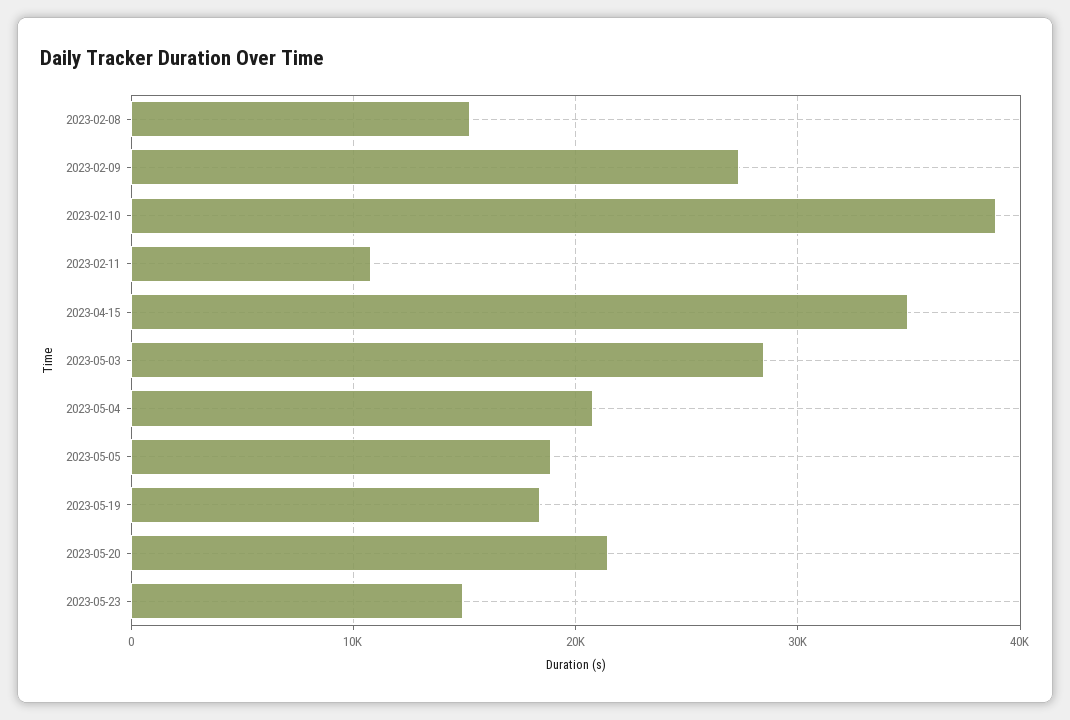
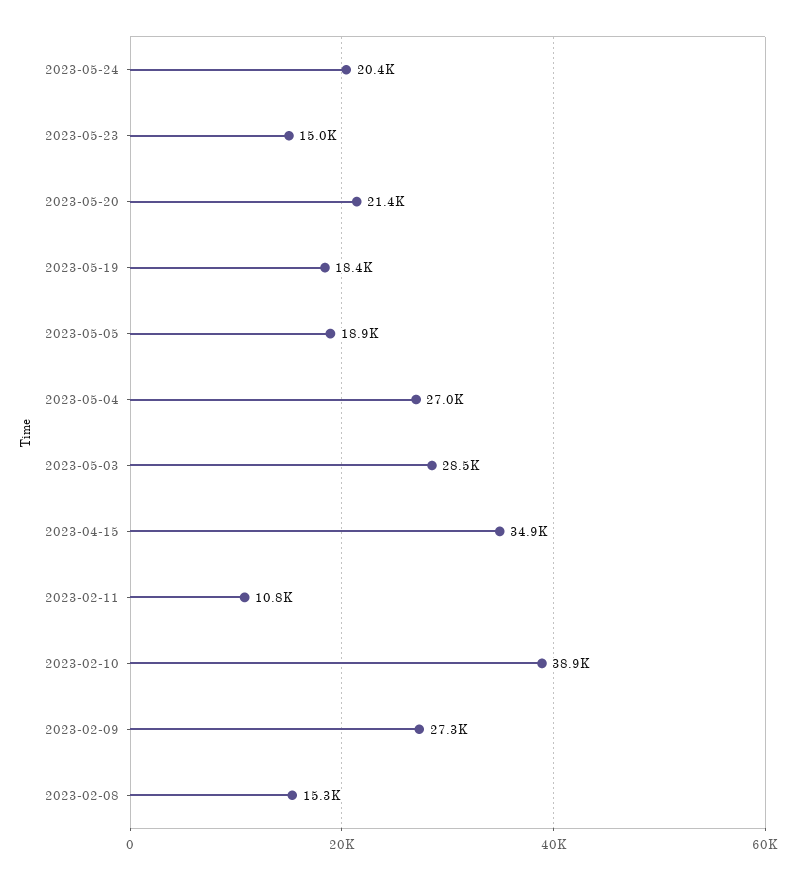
2023-05-04: 21000 -> 27000
2023-05-24: none -> 20400

